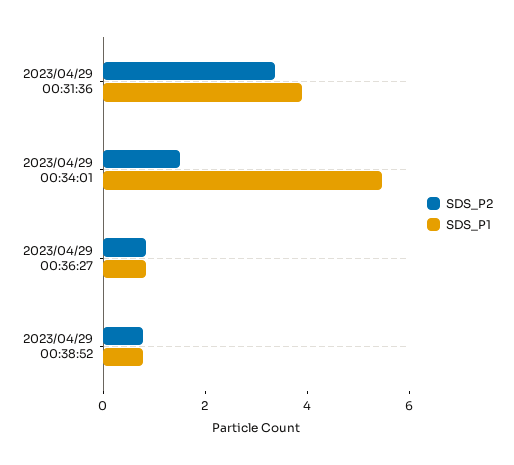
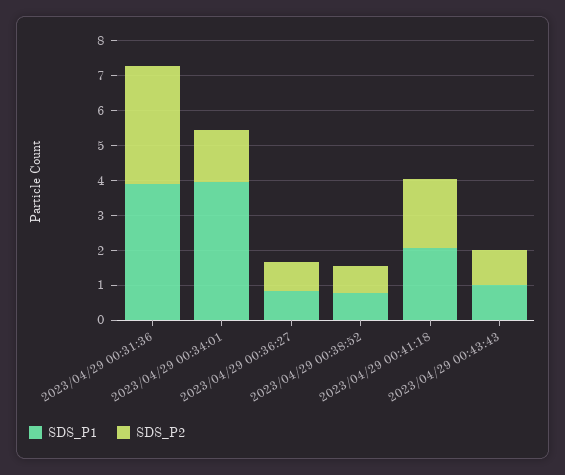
SDS_P1, 2023/04/29 00:34:01: 5.5 -> 4
SDS_P1, 2023/04/29 00:41:18: none -> 2
SDS_P2, 2023/04/29 00:41:18: none -> 2
SDS_P1, 2023/04/29 00:43:43: none -> 1
SDS_P2, 2023/04/29 00:43:43: none -> 1

